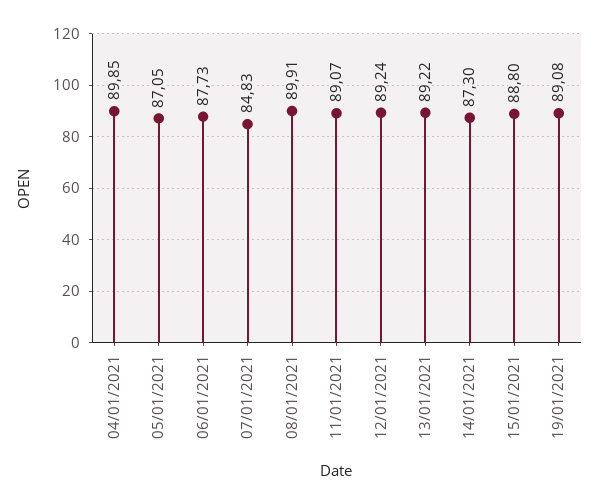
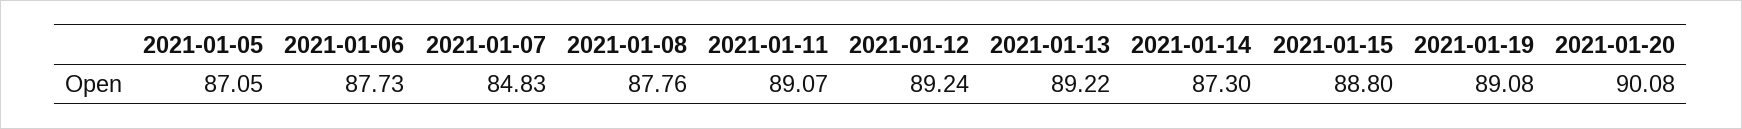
04/01/2021: 89.85 -> none
08/01/2021: 89.91 -> 87.76
2021-01-20: none -> 90.08

